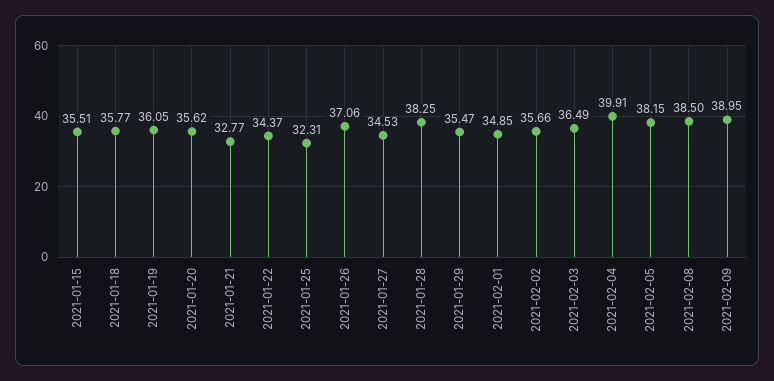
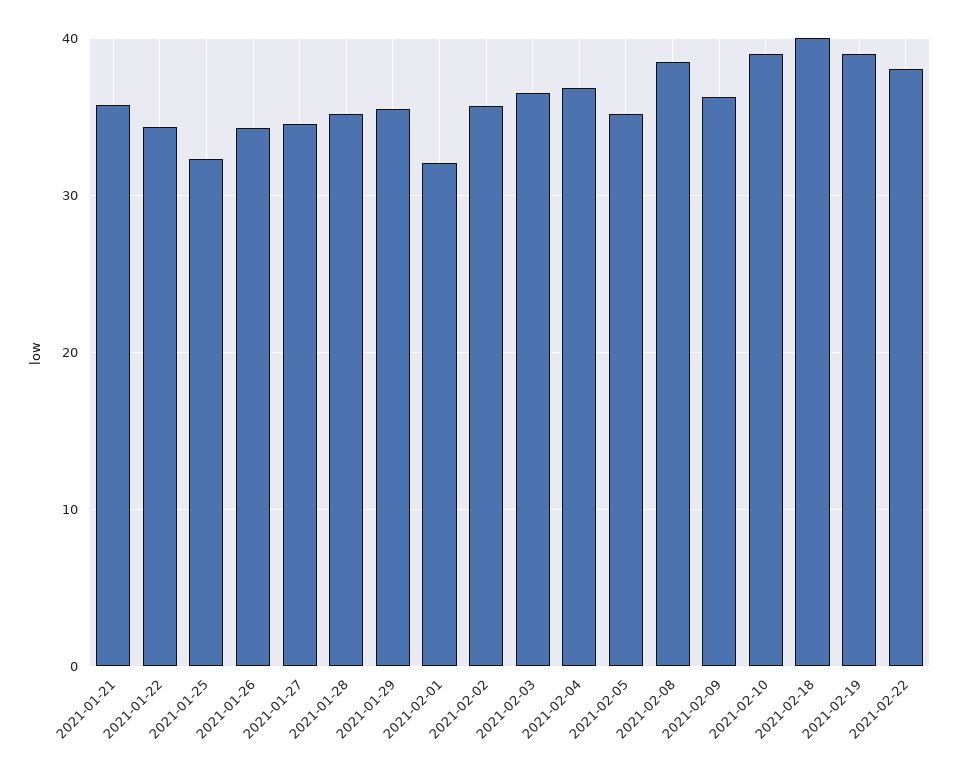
2021-01-15: 35.51 -> none
2021-01-18: 35.77 -> none
2021-01-19: 36.05 -> none
2021-01-20: 35.62 -> none
2021-01-21: 32.77 -> 36
2021-01-26: 37.06 -> 34
2021-01-28: 38.25 -> 35
2021-02-01: 34.85 -> 32
2021-02-04: 39.91 -> 37
2021-02-05: 38.15 -> 35
2021-02-09: 38.95 -> 36
2021-02-10: none -> 39
2021-02-18: none -> 40
2021-02-19: none -> 39
2021-02-22: none -> 38

